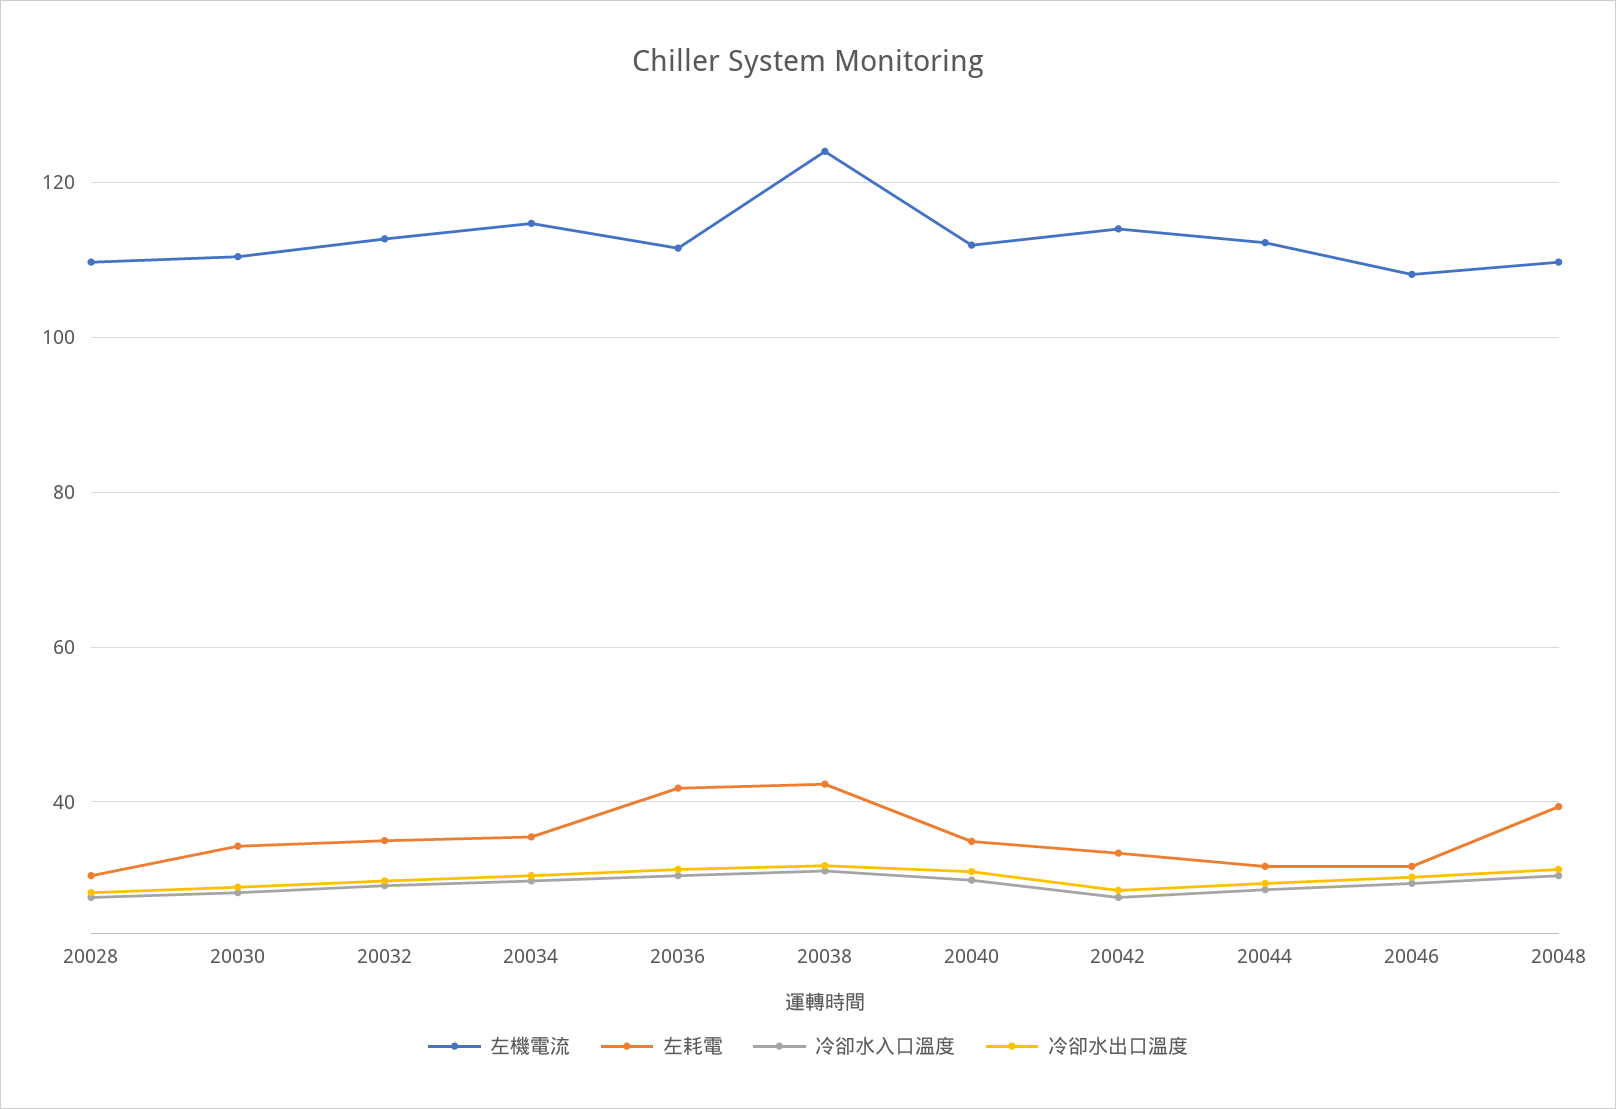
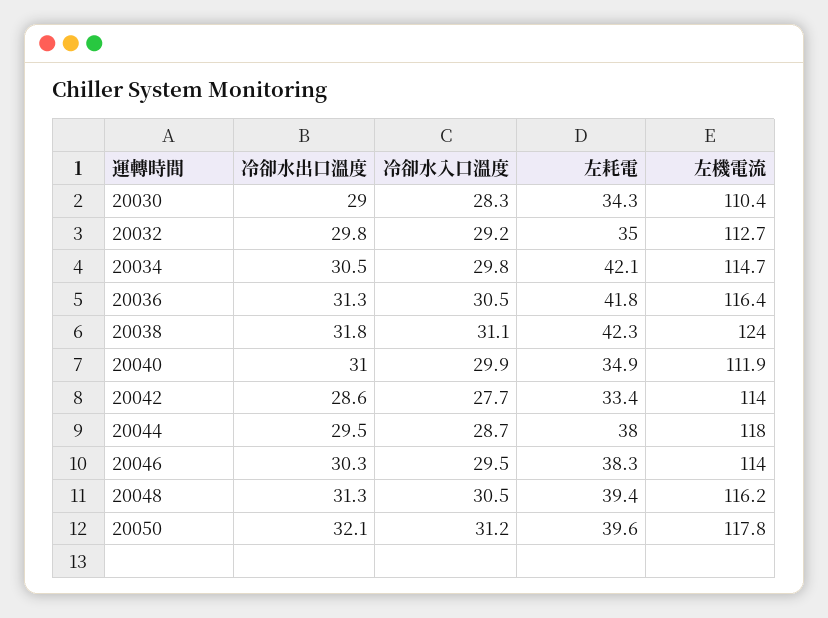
左機電流, 20028: 110 -> none
左耗電, 20028: 30 -> none
冷卻水入口溫度, 20028: 28 -> none
冷卻水出口溫度, 20028: 28 -> none
左耗電, 20034: 36 -> 42.1
左機電流, 20036: 112 -> 116.4
左機電流, 20044: 112 -> 118
左耗電, 20044: 32 -> 38
左機電流, 20046: 108 -> 114
左耗電, 20046: 32 -> 38.3
左機電流, 20048: 110 -> 116.2
冷卻水出口溫度, 20050: none -> 32.1
冷卻水入口溫度, 20050: none -> 31.2
左耗電, 20050: none -> 39.6
左機電流, 20050: none -> 117.8

